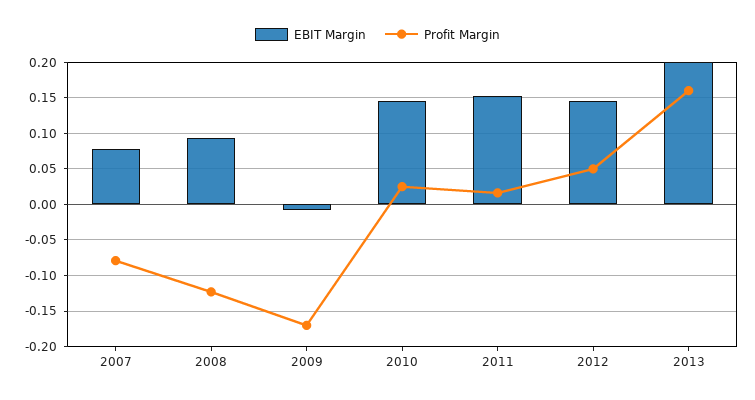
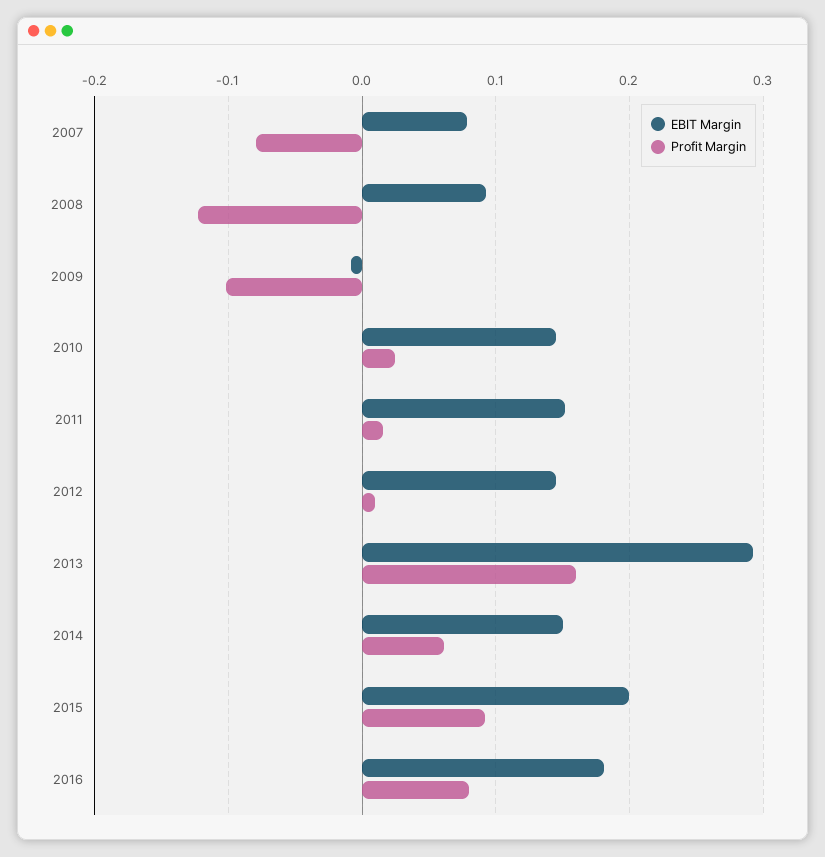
Profit Margin, 2009: -0.17 -> -0.1
Profit Margin, 2012: 0.05 -> 0.01
EBIT Margin, 2013: 0.2 -> 0.29
EBIT Margin, 2014: none -> 0.15
Profit Margin, 2014: none -> 0.06
EBIT Margin, 2015: none -> 0.2
Profit Margin, 2015: none -> 0.09
EBIT Margin, 2016: none -> 0.18
Profit Margin, 2016: none -> 0.08

